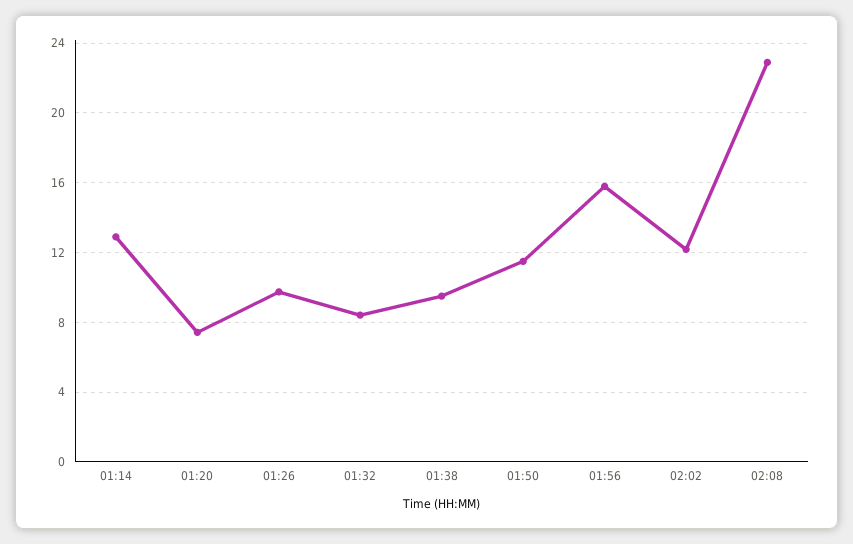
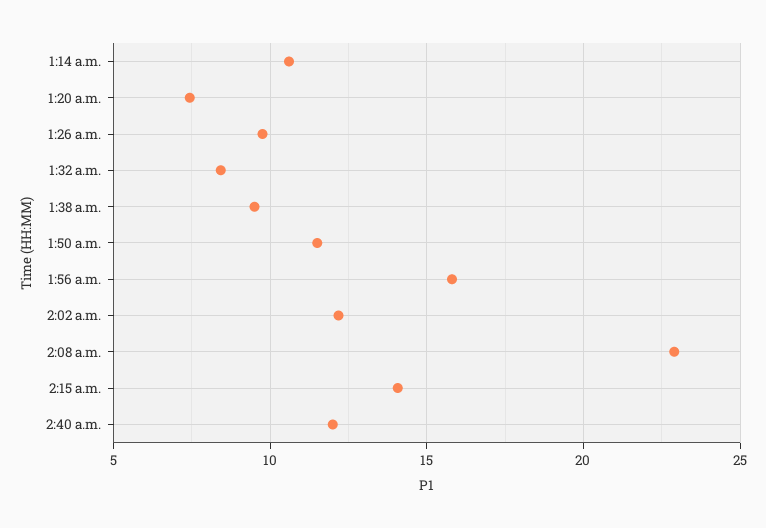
01:14: 13 -> 10.5
2:15 a.m.: none -> 14
2:40 a.m.: none -> 12

